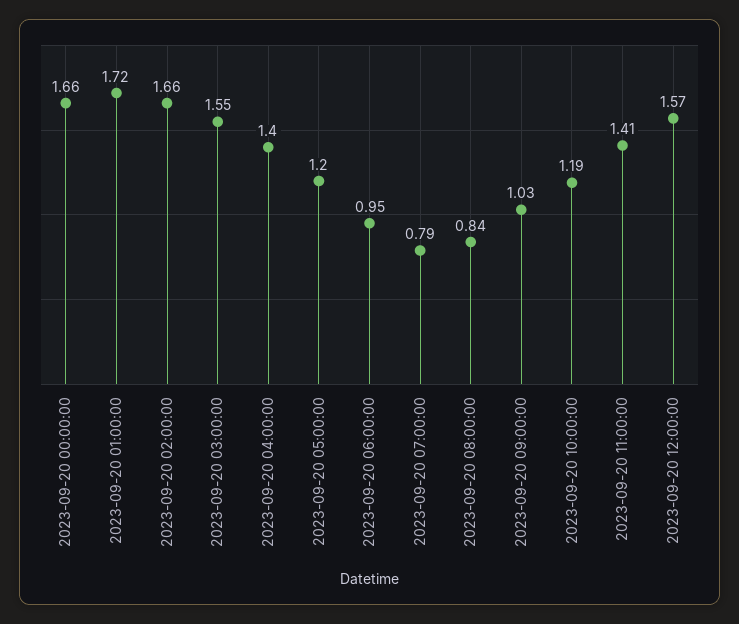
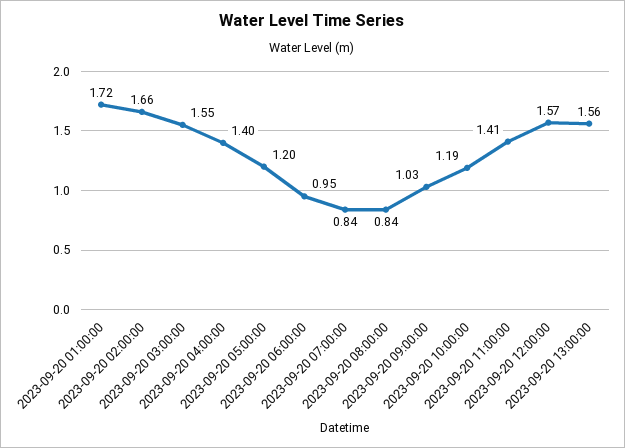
2023-09-20 00:00:00: 1.66 -> none
2023-09-20 07:00:00: 0.79 -> 0.84
2023-09-20 13:00:00: none -> 1.56

